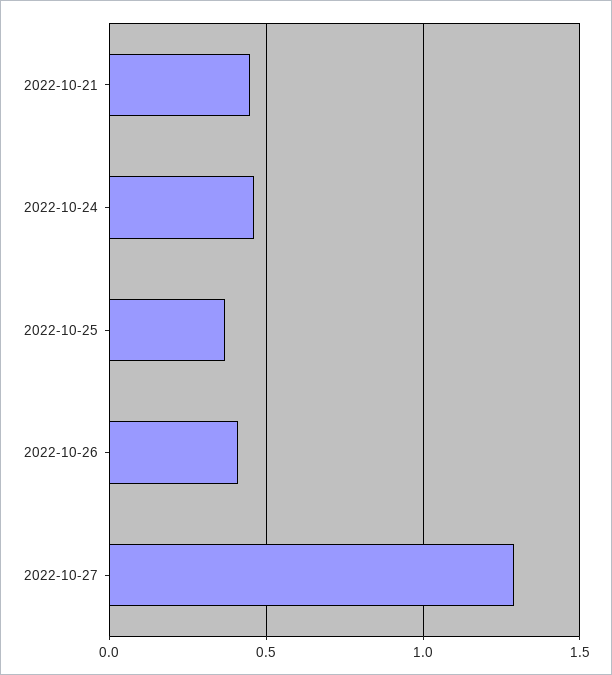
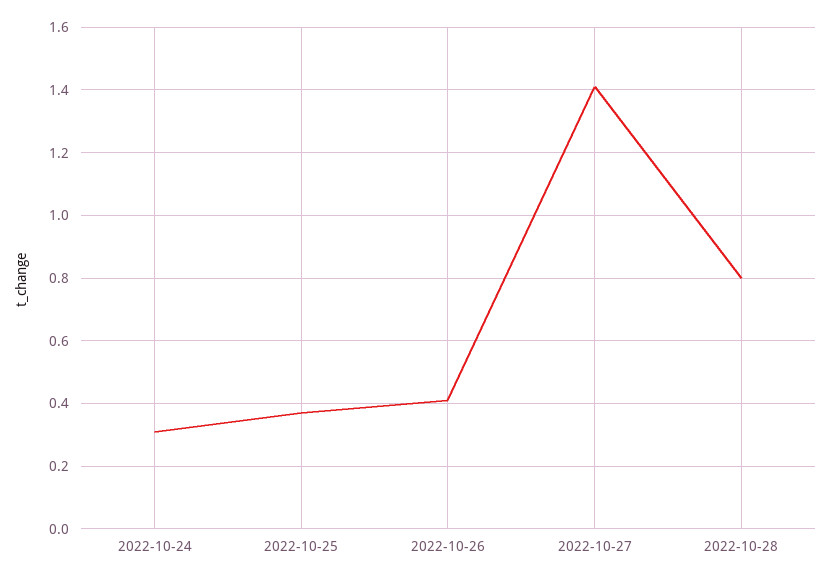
2022-10-21: 0.45 -> none
2022-10-24: 0.45 -> 0.3
2022-10-27: 1.3 -> 1.4
2022-10-28: none -> 0.8

